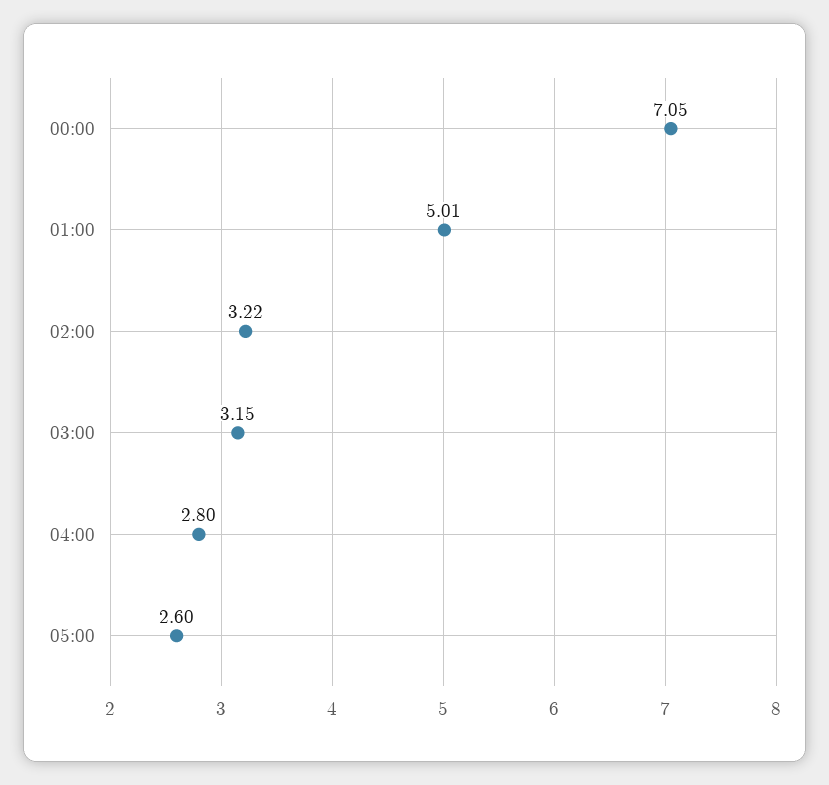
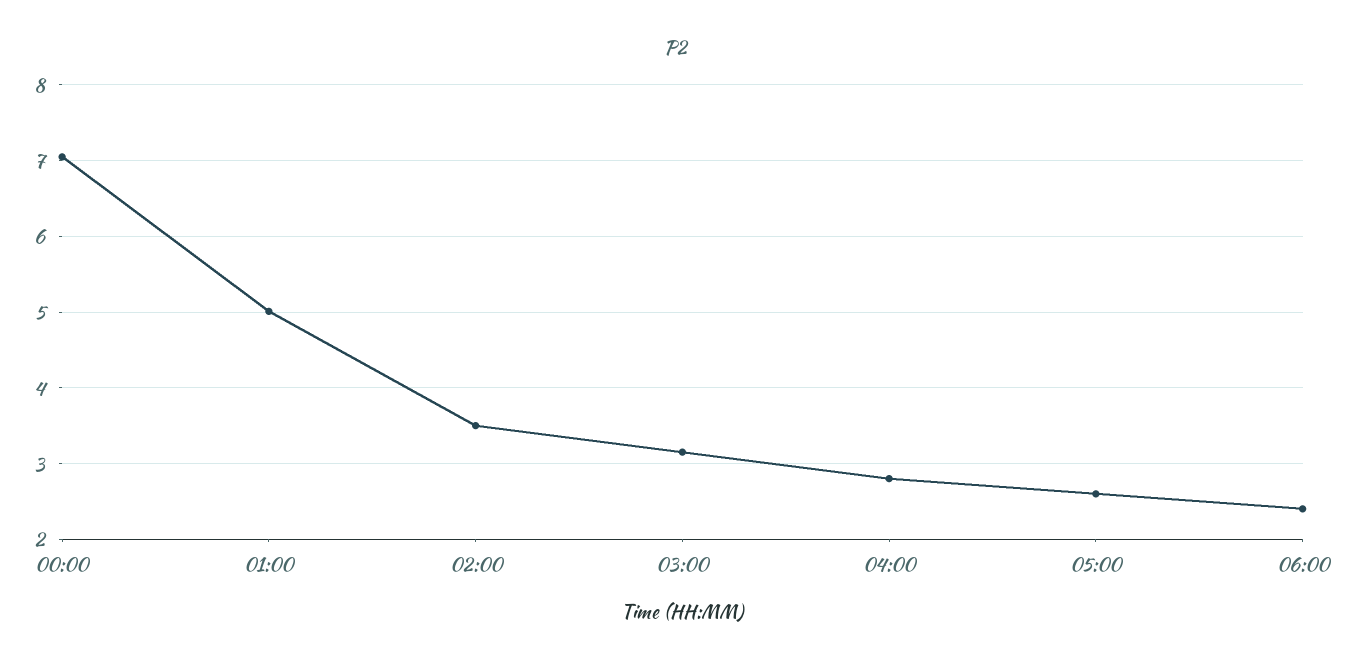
02:00: 3.22 -> 3.5
06:00: none -> 2.4

